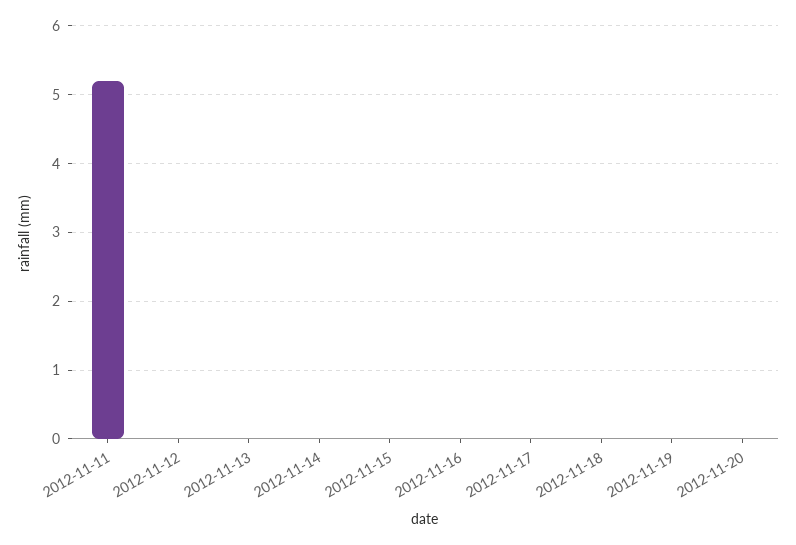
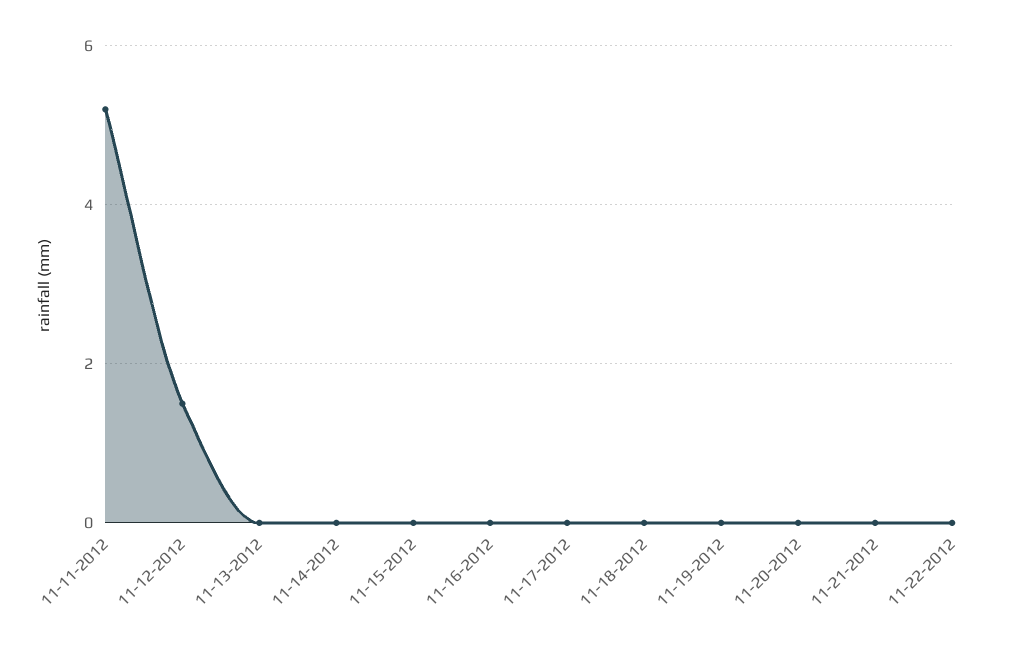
2012-11-12: 0 -> 1.5
11-21-2012: none -> 0
11-22-2012: none -> 0

